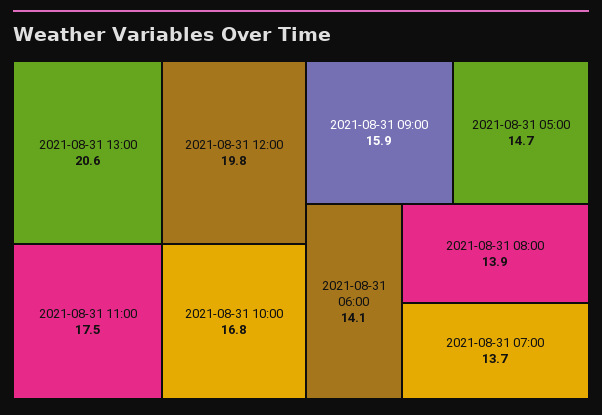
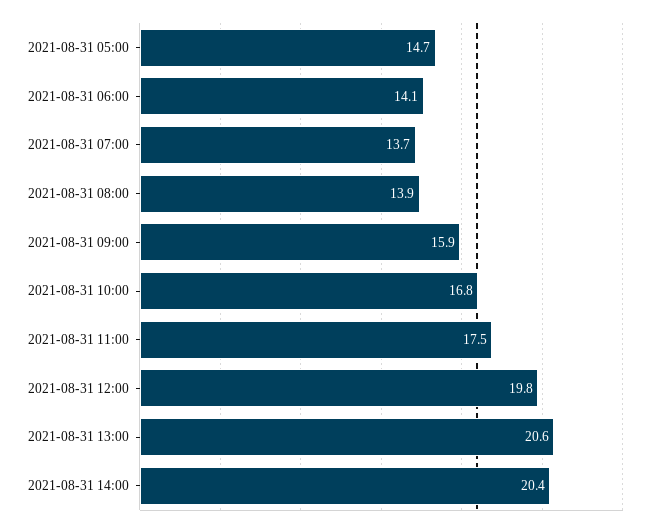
2021-08-31 14:00: none -> 20.4

